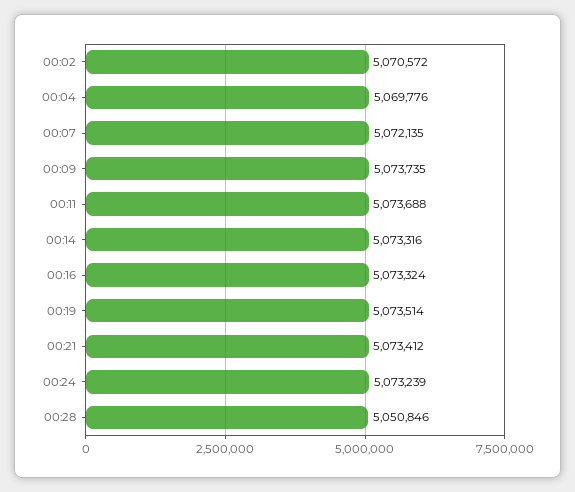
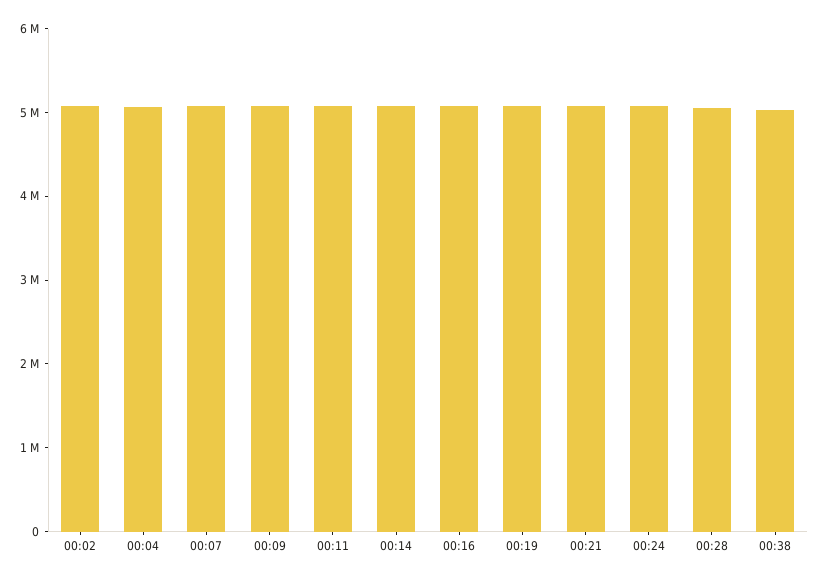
00:38: none -> 5000000

